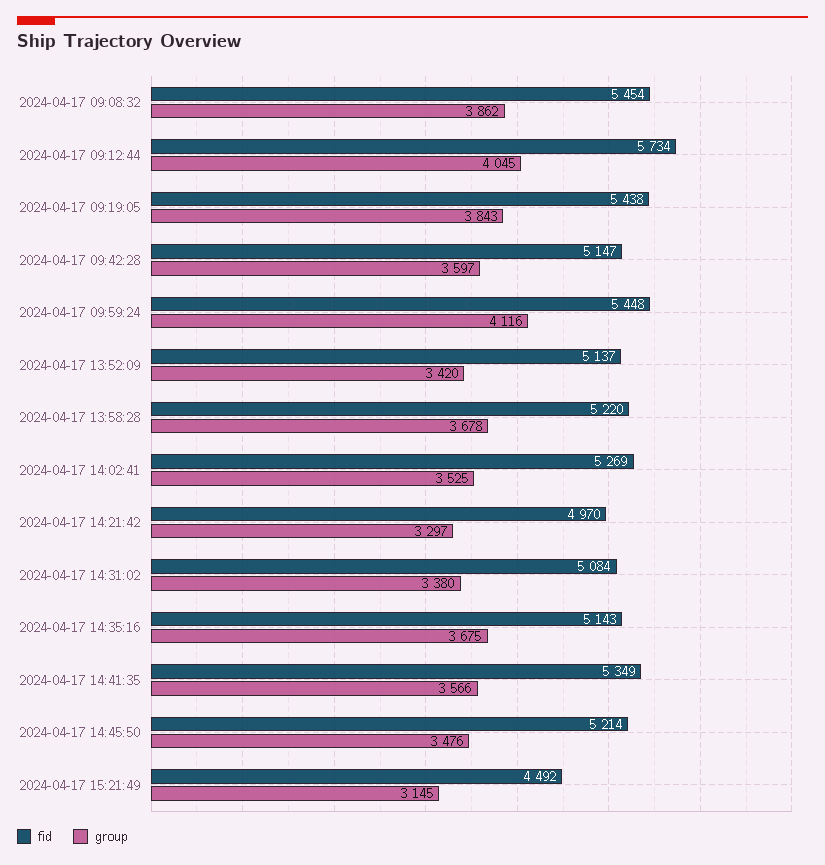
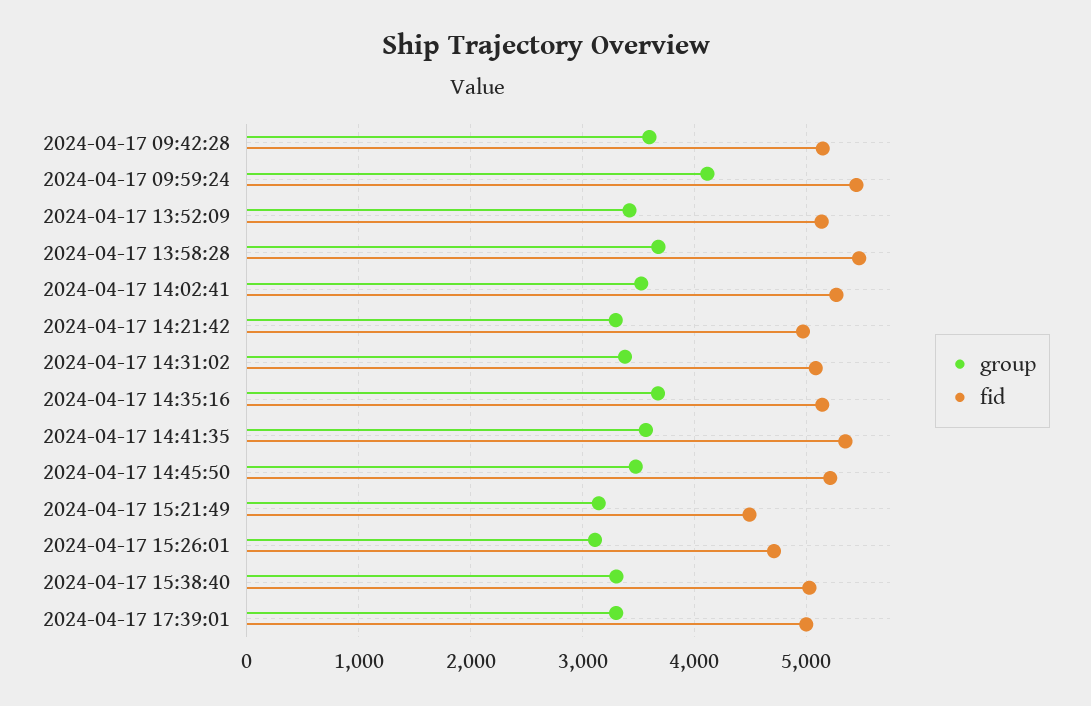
fid, 2024-04-17 09:08:32: 5454 -> none
group, 2024-04-17 09:08:32: 3862 -> none
fid, 2024-04-17 09:12:44: 5734 -> none
group, 2024-04-17 09:12:44: 4045 -> none
fid, 2024-04-17 09:19:05: 5438 -> none
group, 2024-04-17 09:19:05: 3843 -> none
fid, 2024-04-17 13:58:28: 5220 -> 5500
group, 2024-04-17 15:26:01: none -> 3100
fid, 2024-04-17 15:26:01: none -> 4700
group, 2024-04-17 15:38:40: none -> 3300
fid, 2024-04-17 15:38:40: none -> 5000
group, 2024-04-17 17:39:01: none -> 3300
fid, 2024-04-17 17:39:01: none -> 5000

